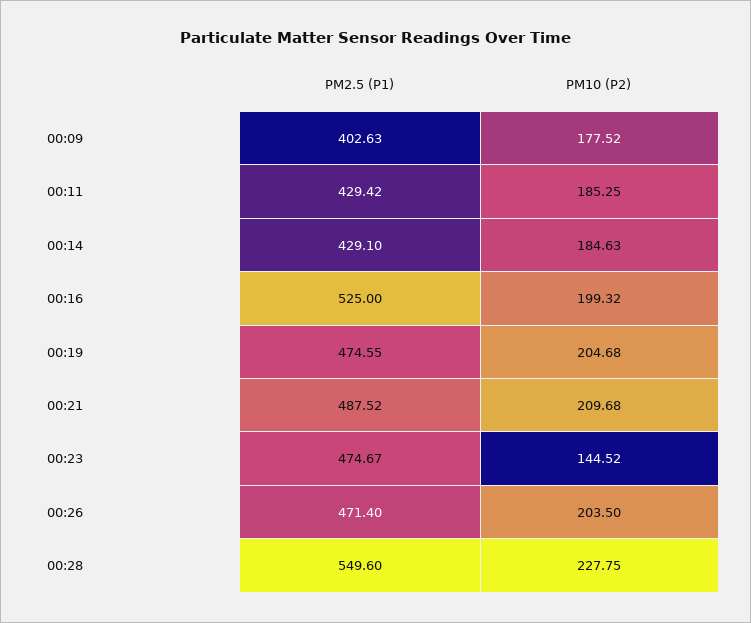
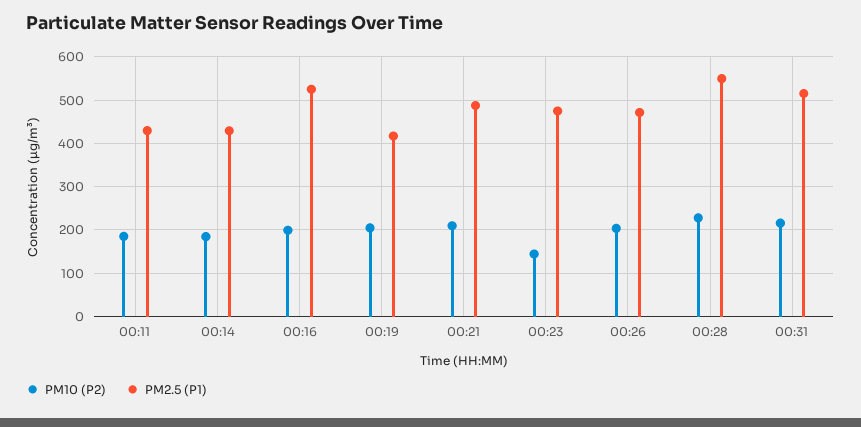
PM2.5 (P1), 00:09: 402.63 -> none
PM10 (P2), 00:09: 177.52 -> none
PM2.5 (P1), 00:19: 474.55 -> 420
PM10 (P2), 00:31: none -> 220
PM2.5 (P1), 00:31: none -> 520

